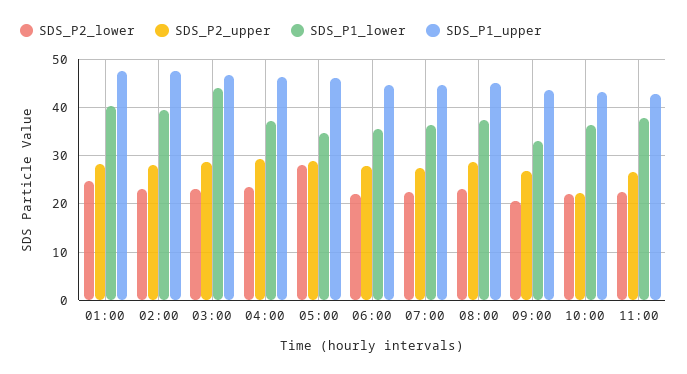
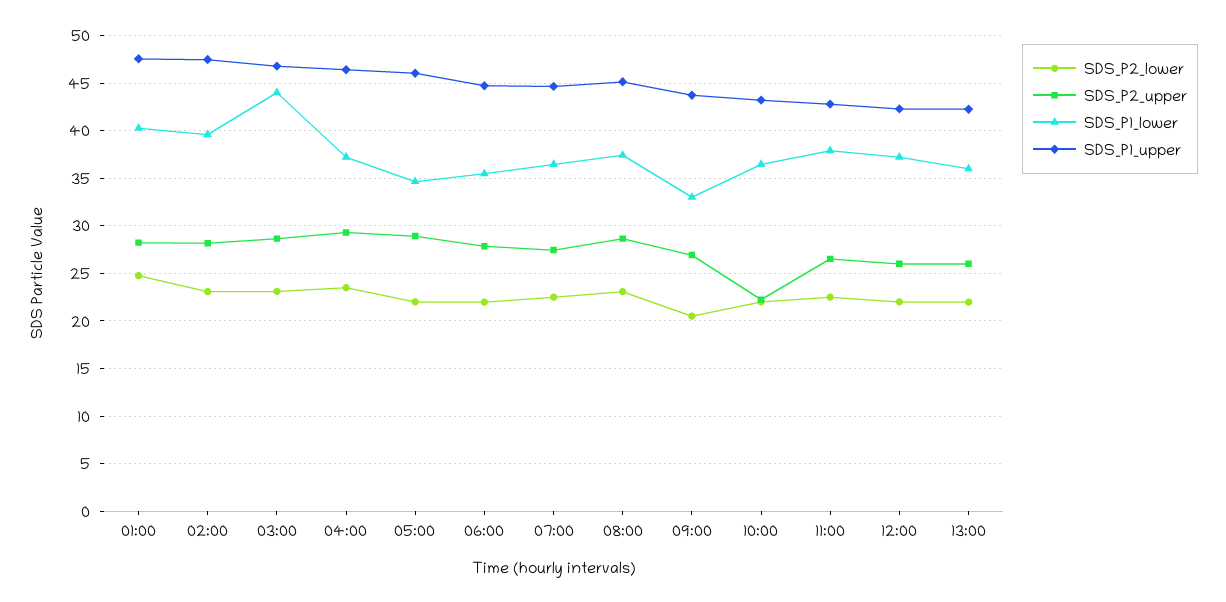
SDS_P2_lower, 05:00: 28 -> 22
SDS_P2_lower, 12:00: none -> 22
SDS_P2_upper, 12:00: none -> 26
SDS_P1_lower, 12:00: none -> 37
SDS_P1_upper, 12:00: none -> 42
SDS_P2_lower, 13:00: none -> 22
SDS_P2_upper, 13:00: none -> 26
SDS_P1_lower, 13:00: none -> 36
SDS_P1_upper, 13:00: none -> 42

